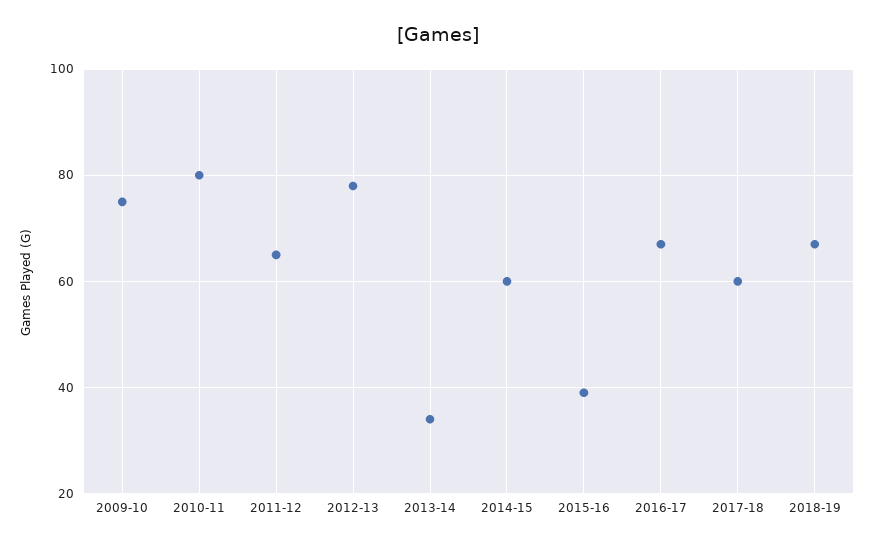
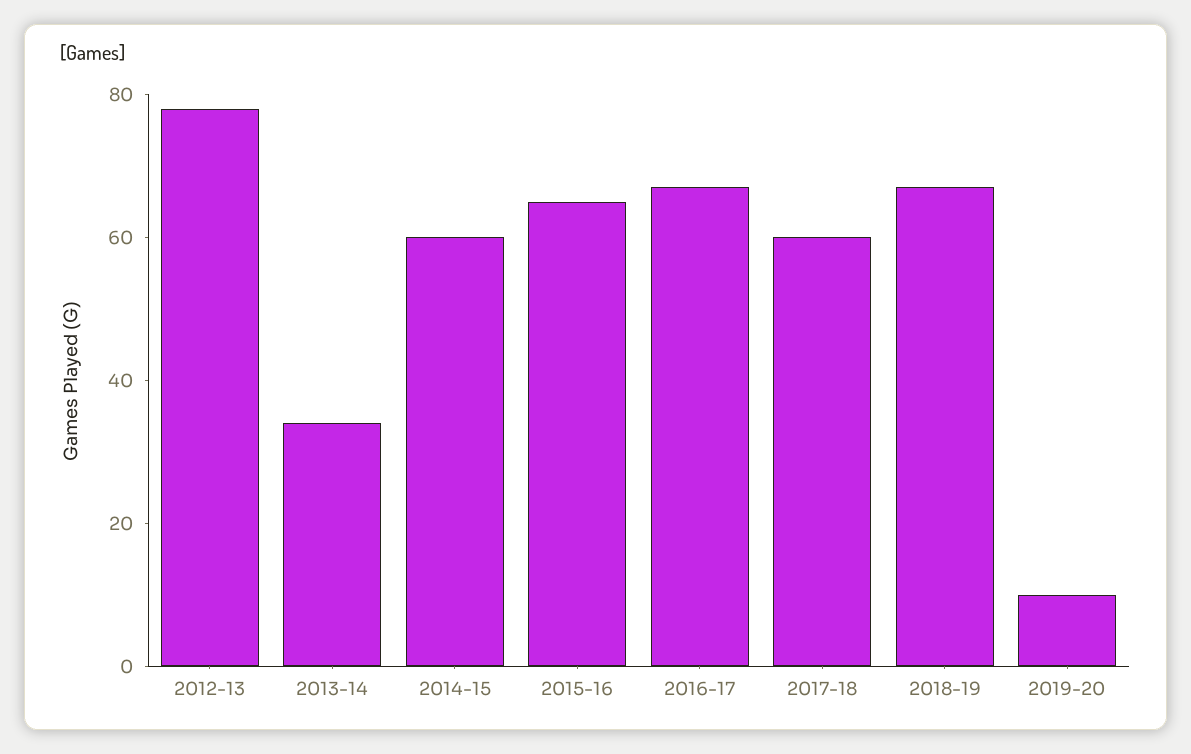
2009-10: 75 -> none
2010-11: 80 -> none
2011-12: 65 -> none
2015-16: 40 -> 65
2019-20: none -> 10

